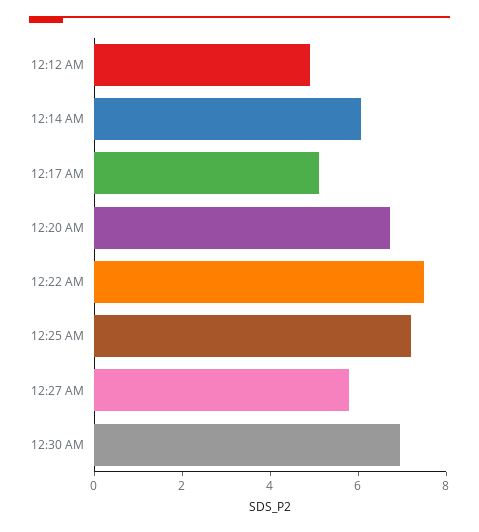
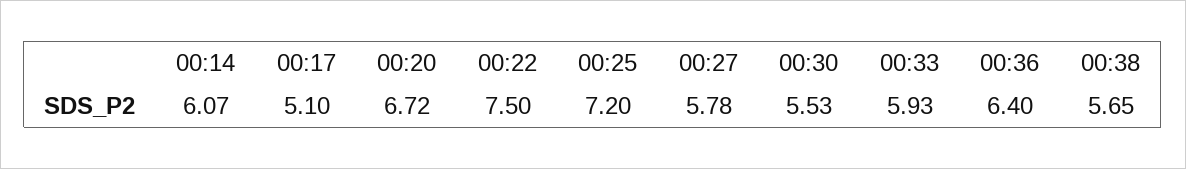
12:12 AM: 5 -> none
12:30 AM: 7 -> 5.53
00:33: none -> 5.93
00:36: none -> 6.4
00:38: none -> 5.65

